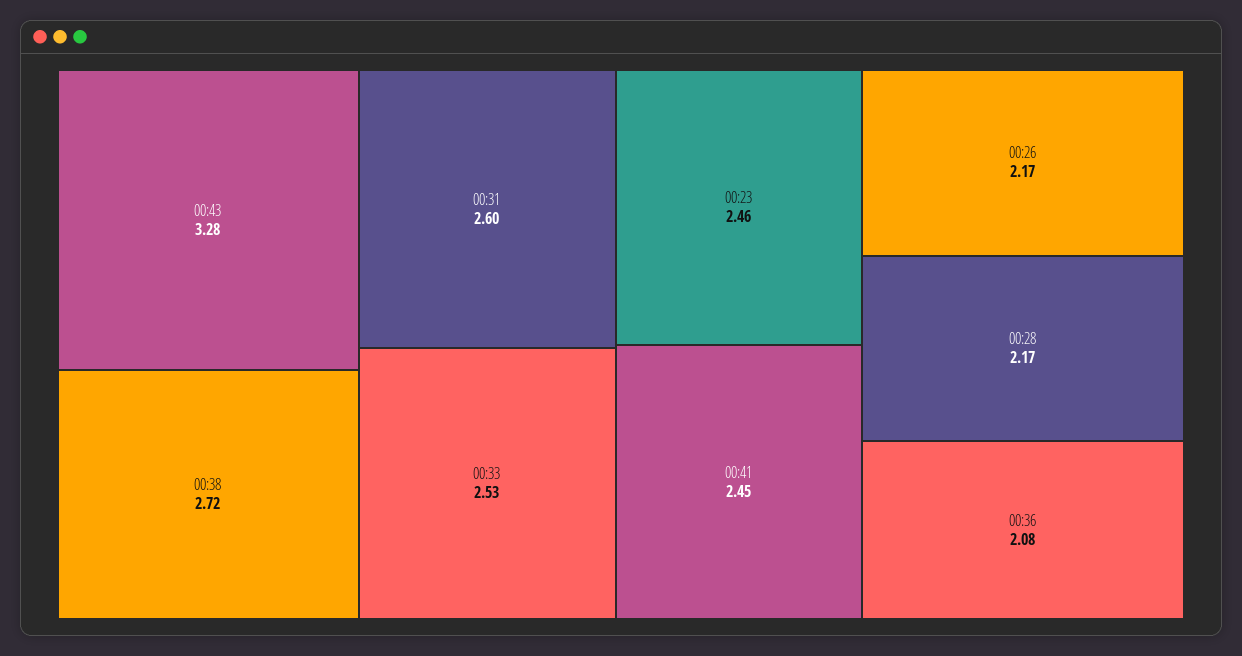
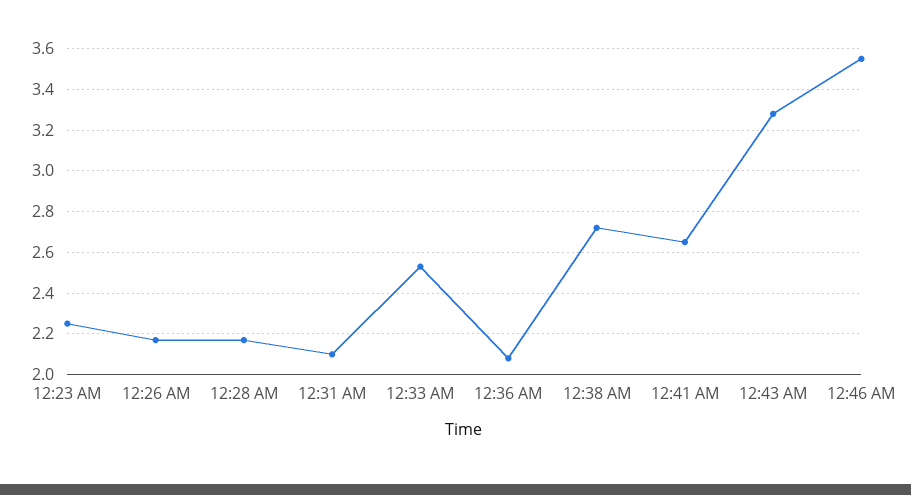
00:31: 2.6 -> 2.1
00:23: 2.46 -> 2.25
00:41: 2.45 -> 2.65
12:46 AM: none -> 3.55

